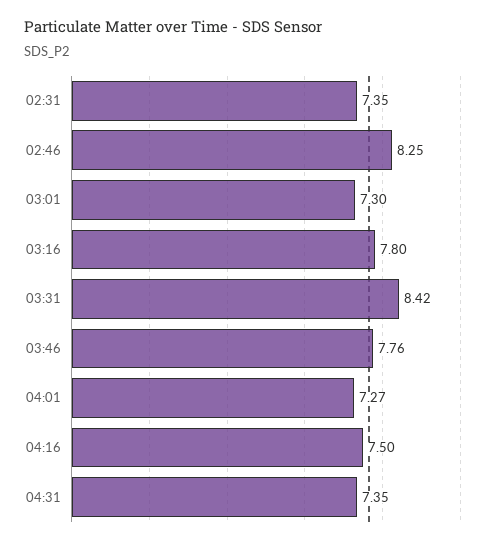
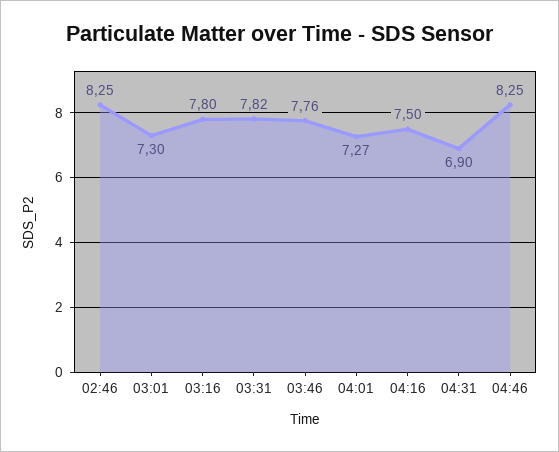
02:31: 7.35 -> none
03:31: 8.42 -> 7.82
04:31: 7.35 -> 6.9
04:46: none -> 8.25

